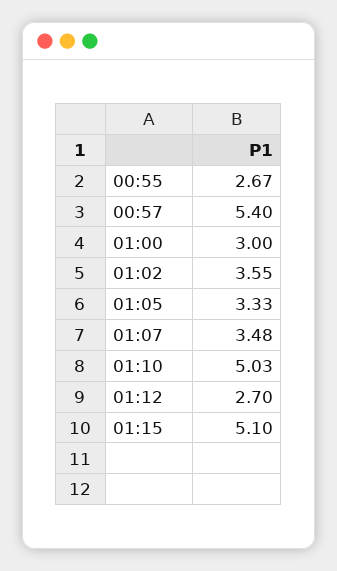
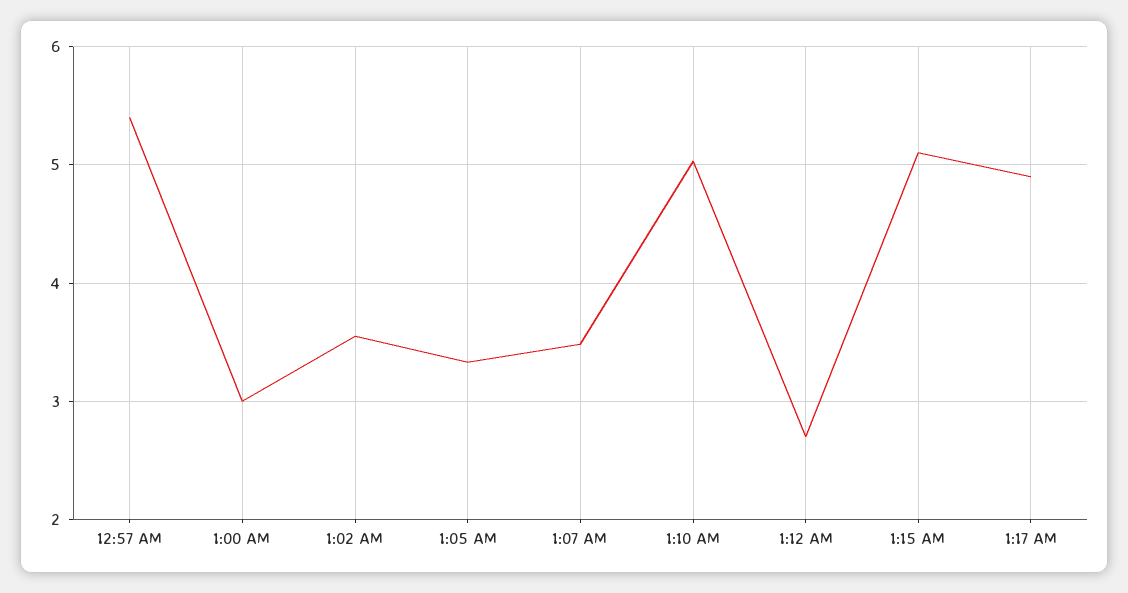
00:55: 2.67 -> none
1:17 AM: none -> 4.9

